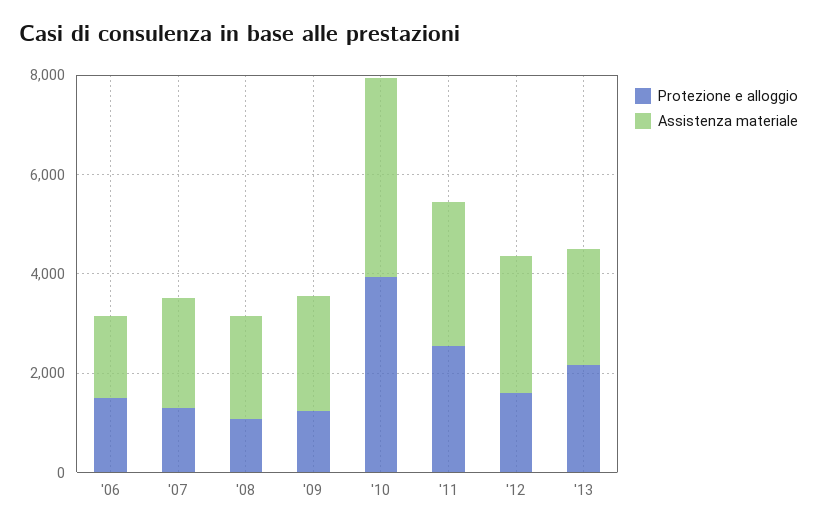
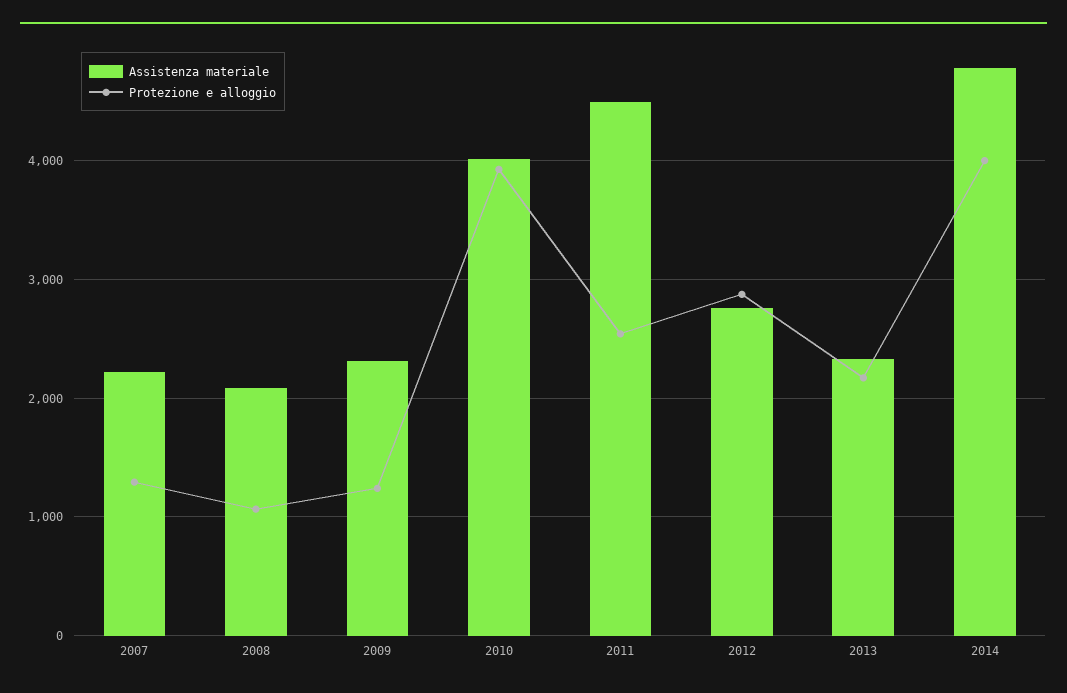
Protezione e alloggio, '06: 1500 -> none
Assistenza materiale, '06: 1500 -> none
Assistenza materiale, '11: 3000 -> 4500
Protezione e alloggio, '12: 1500 -> 2900
Assistenza materiale, 2014: none -> 4800
Protezione e alloggio, 2014: none -> 4000

